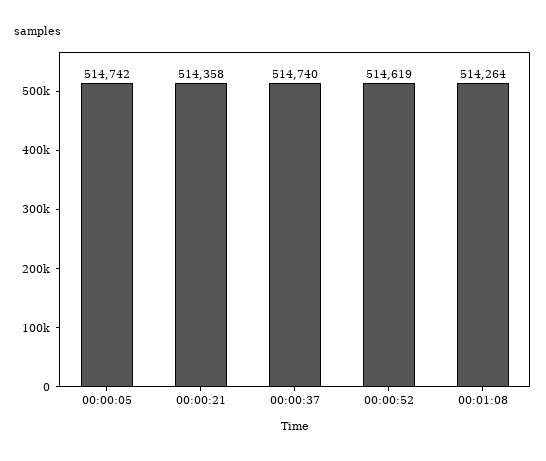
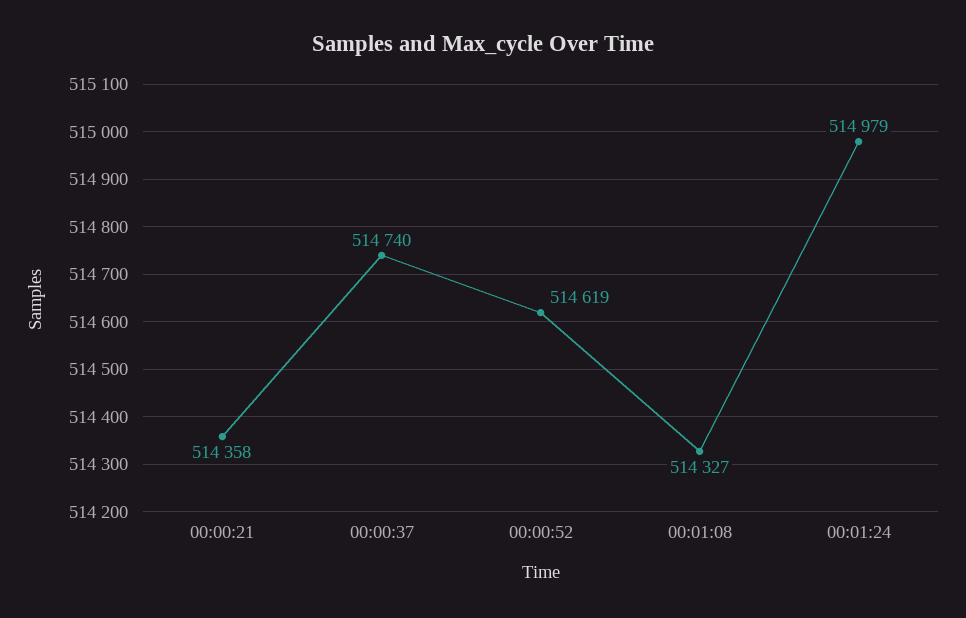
00:00:05: 514742 -> none
00:01:08: 514264 -> 514327
00:01:24: none -> 514979

